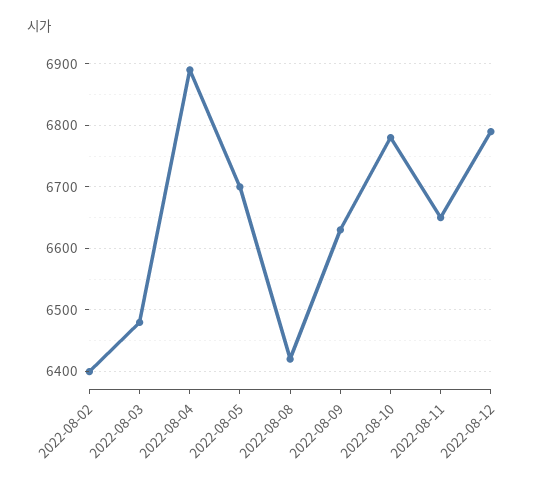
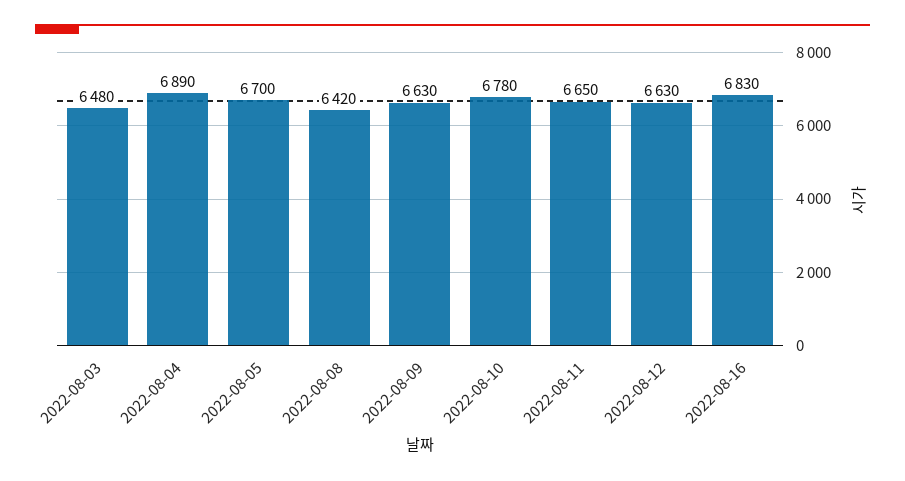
2022-08-02: 6400 -> none
2022-08-12: 6790 -> 6630
2022-08-16: none -> 6830

